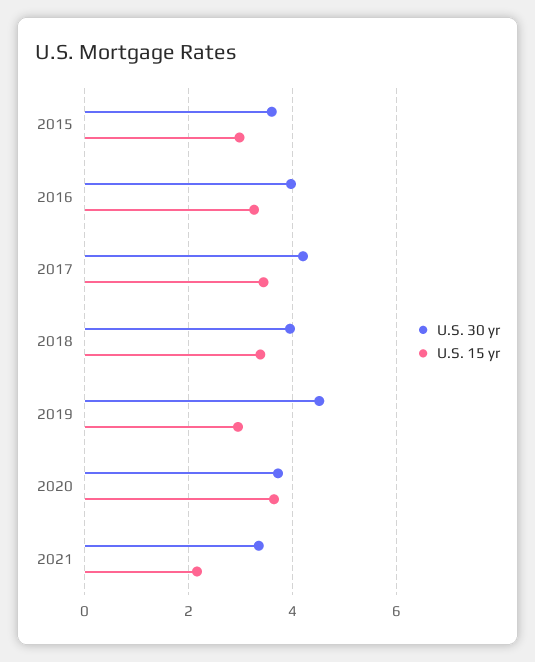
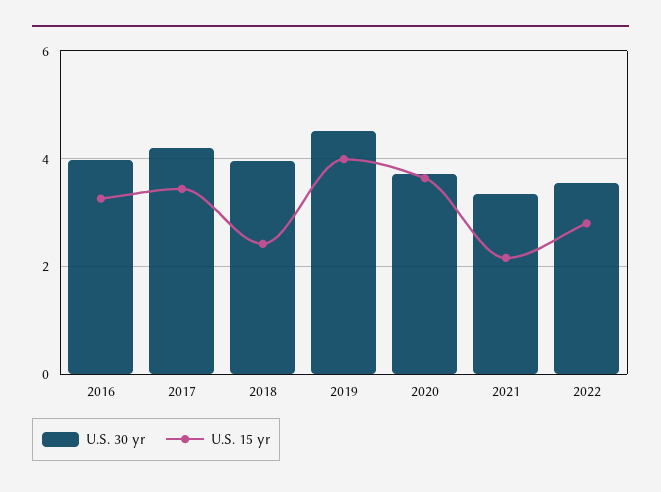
U.S. 30 yr, 2015: 3.6 -> none
U.S. 15 yr, 2015: 3 -> none
U.S. 15 yr, 2018: 3.4 -> 2.4
U.S. 15 yr, 2019: 3 -> 4
U.S. 30 yr, 2022: none -> 3.6
U.S. 15 yr, 2022: none -> 2.8

